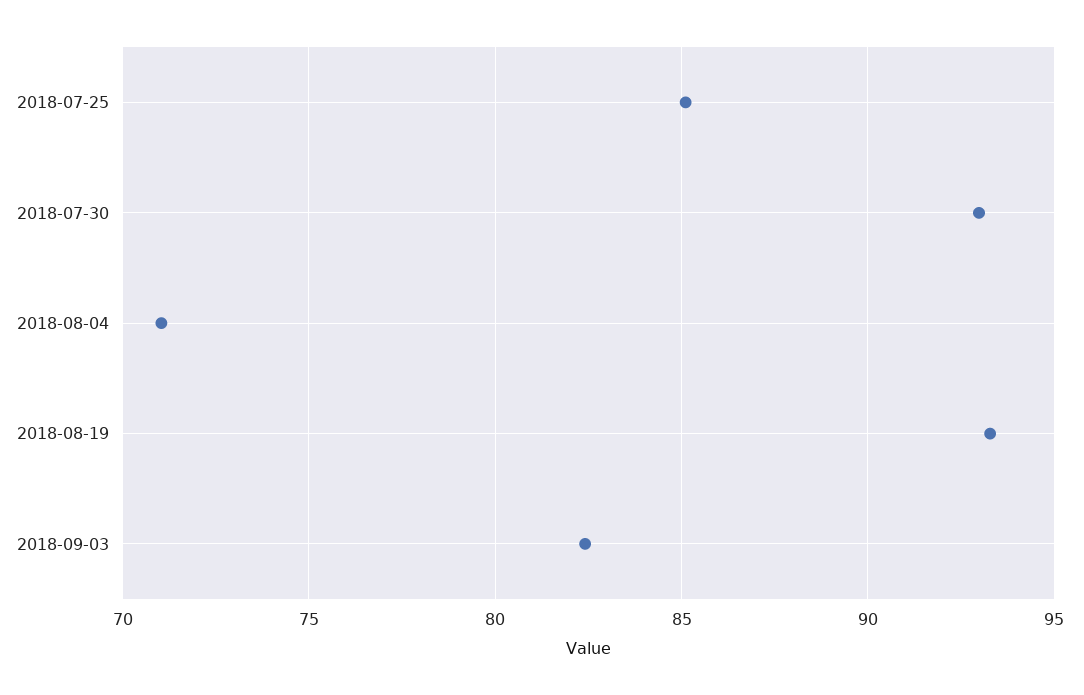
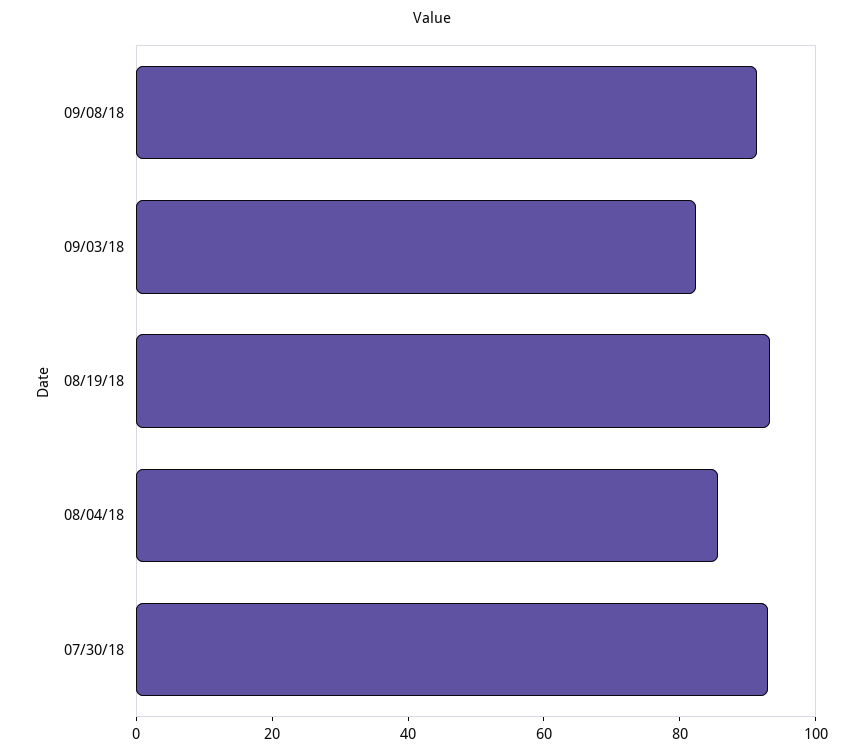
2018-07-25: 85 -> none
2018-08-04: 71 -> 85
09/08/18: none -> 90

